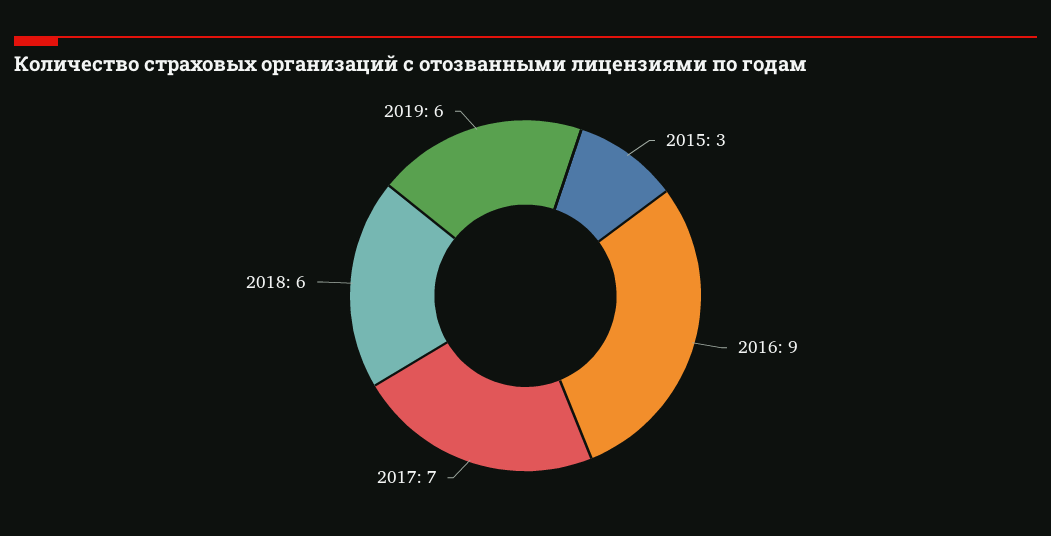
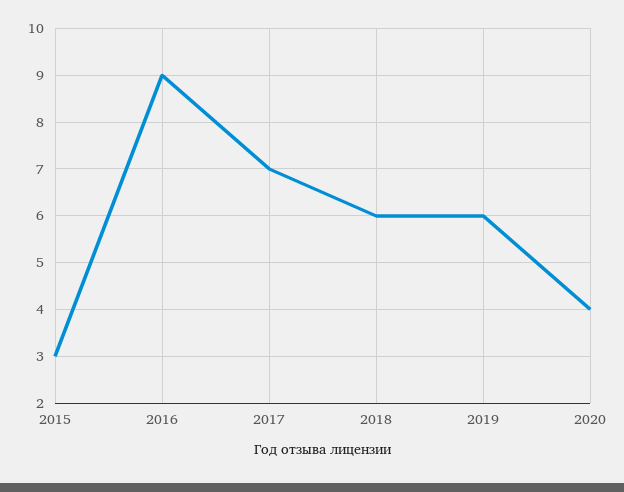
2020: none -> 4

